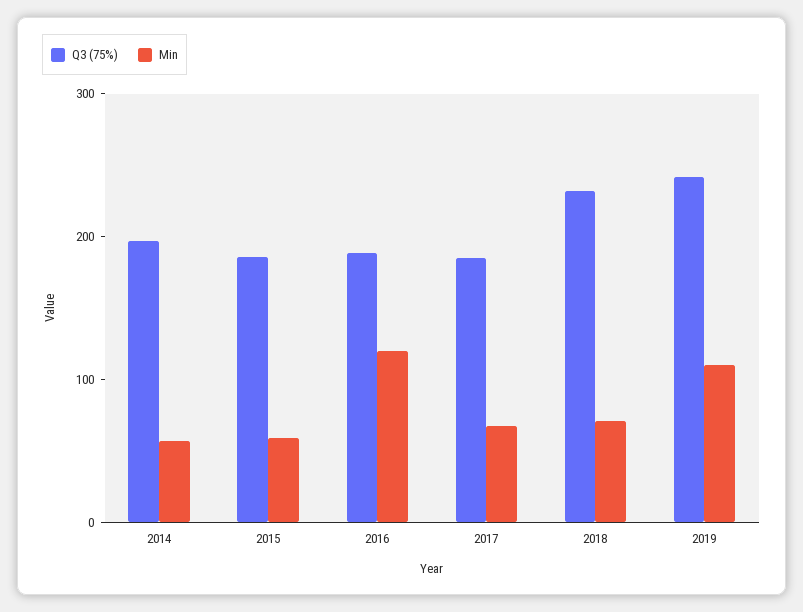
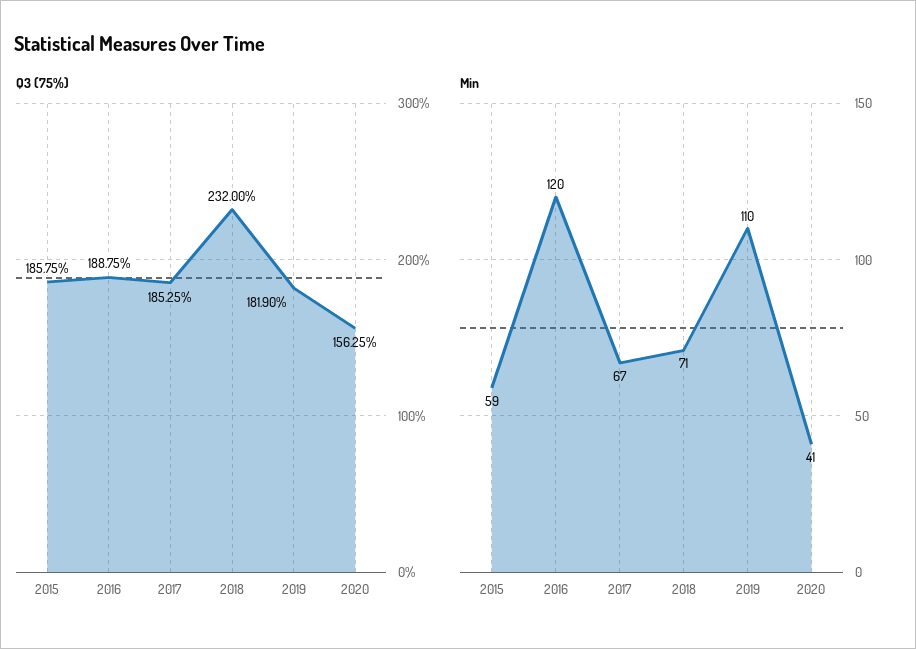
Q3 (75%), 2014: 200 -> none
Min, 2014: 60 -> none
Q3 (75%), 2019: 240 -> 181.9
Q3 (75%), 2020: none -> 156.25
Min, 2020: none -> 41

